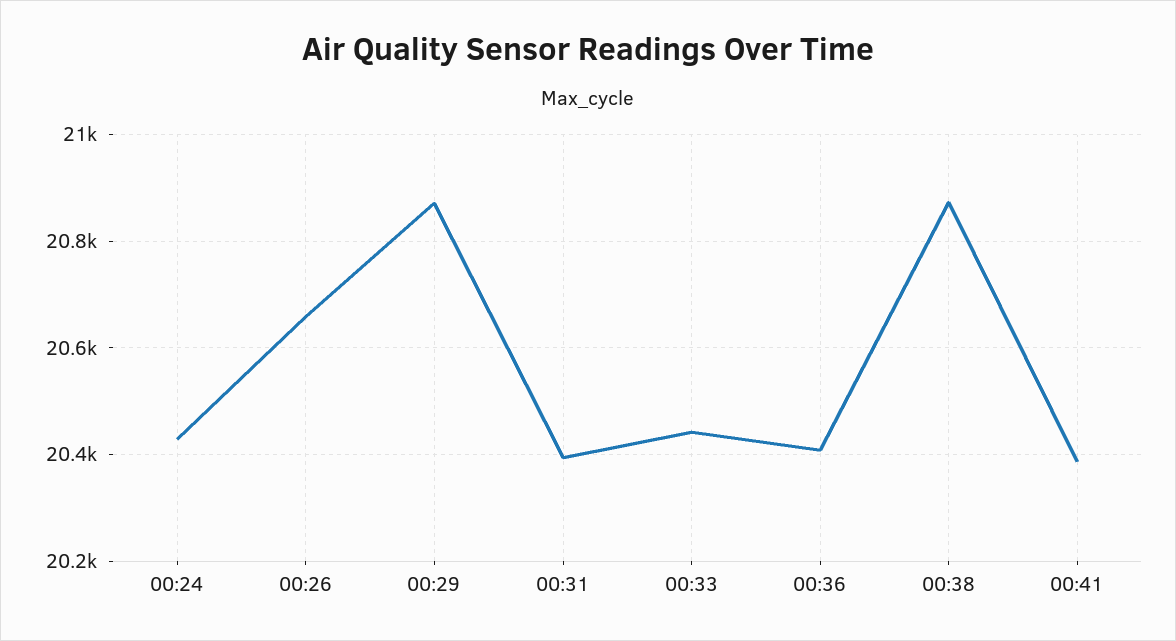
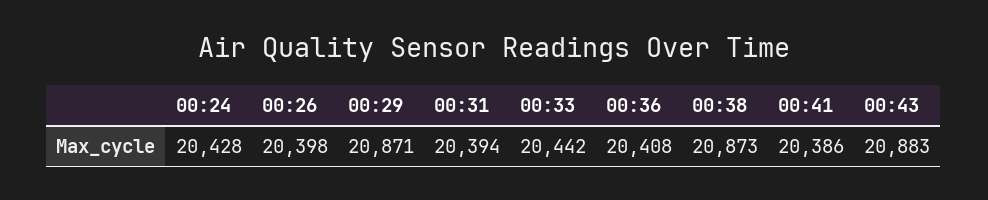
00:26: 20660 -> 20398
00:43: none -> 20883

